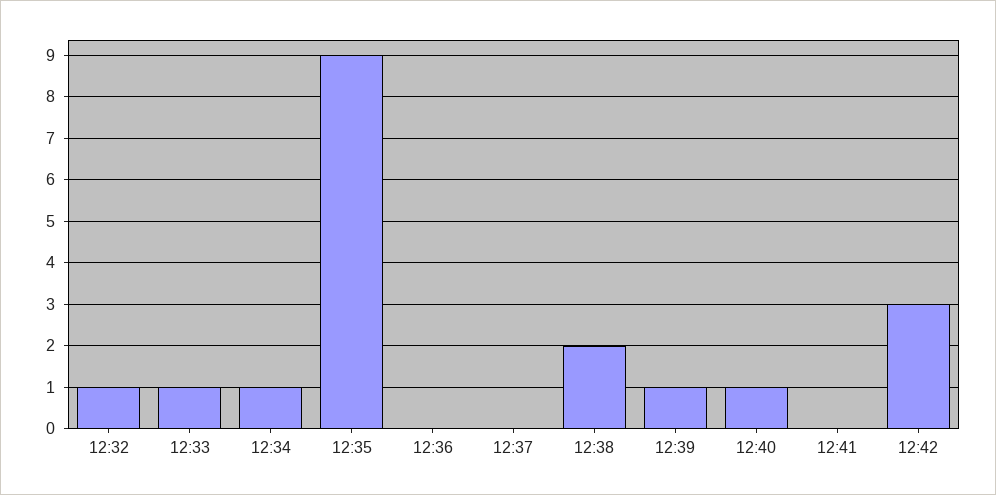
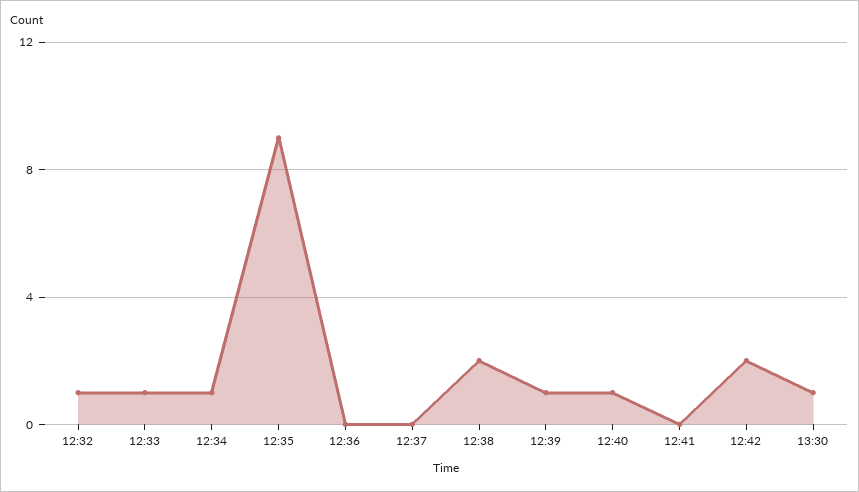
12:42: 3 -> 2
13:30: none -> 1

